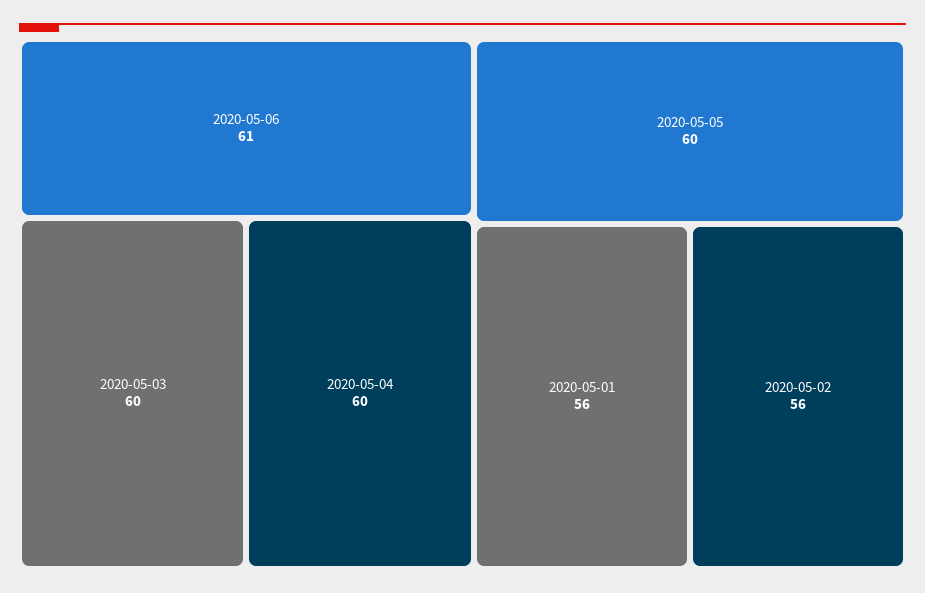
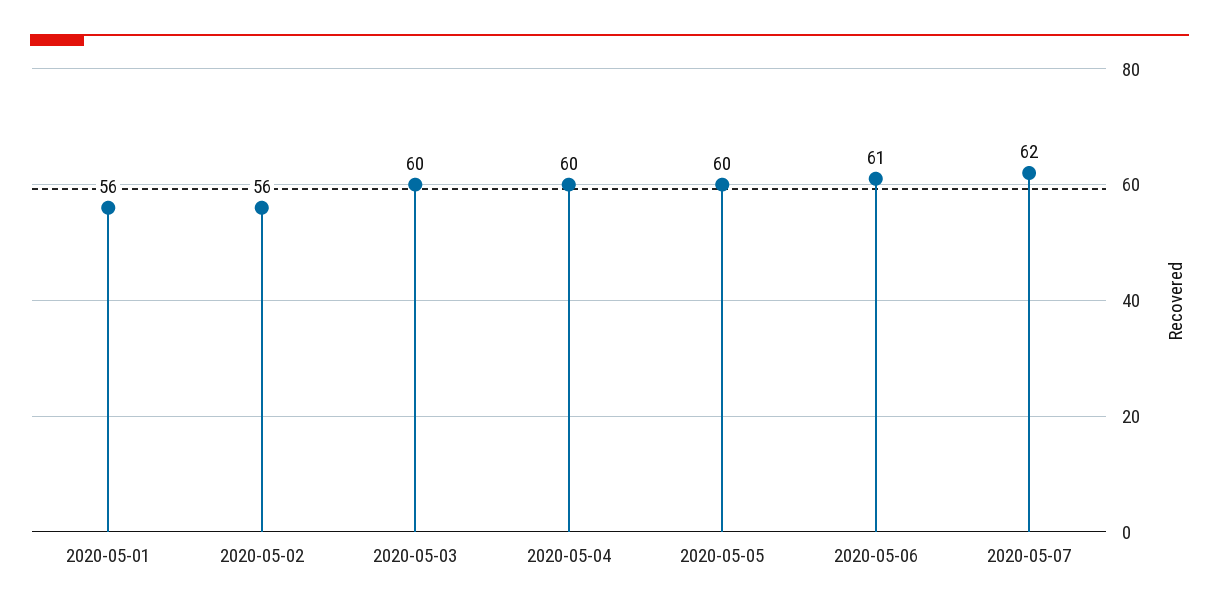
2020-05-07: none -> 62

